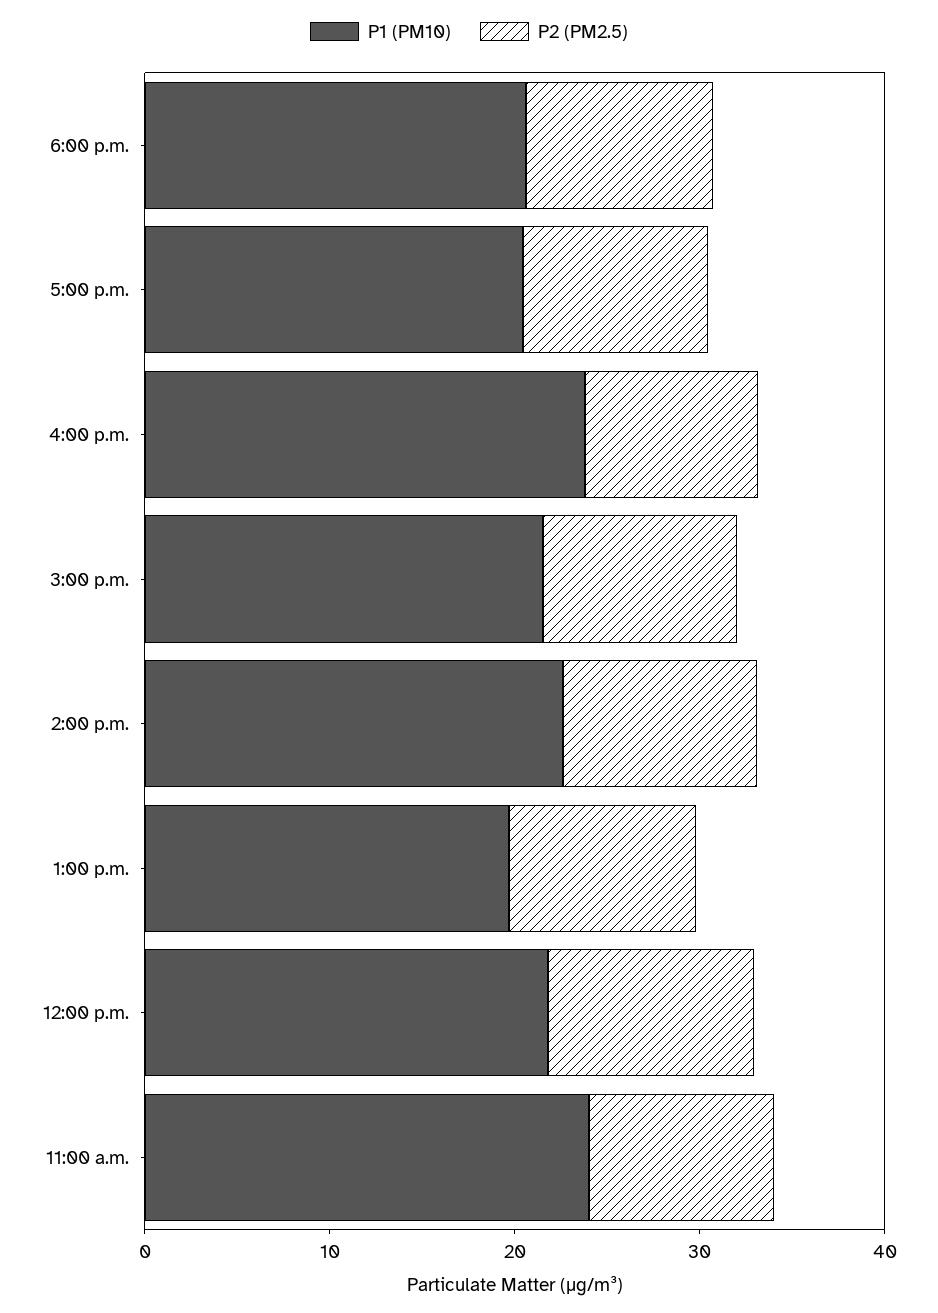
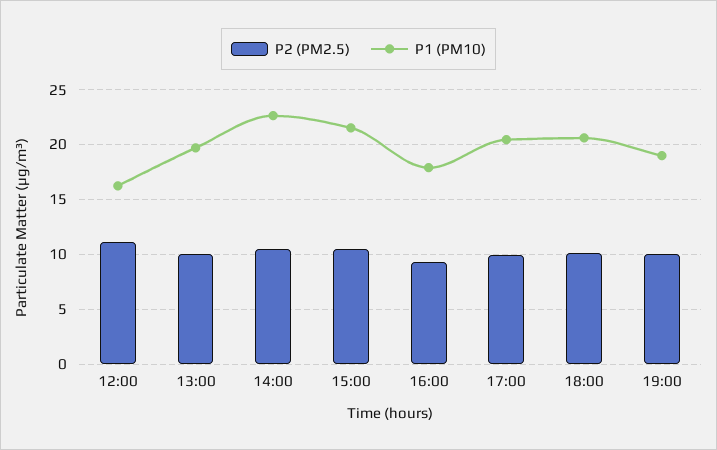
P1 (PM10), 4:00 p.m.: 24 -> 18
P1 (PM10), 12:00 p.m.: 22 -> 16
P1 (PM10), 11:00 a.m.: 24 -> none
P2 (PM2.5), 11:00 a.m.: 10 -> none
P2 (PM2.5), 19:00: none -> 10
P1 (PM10), 19:00: none -> 19

